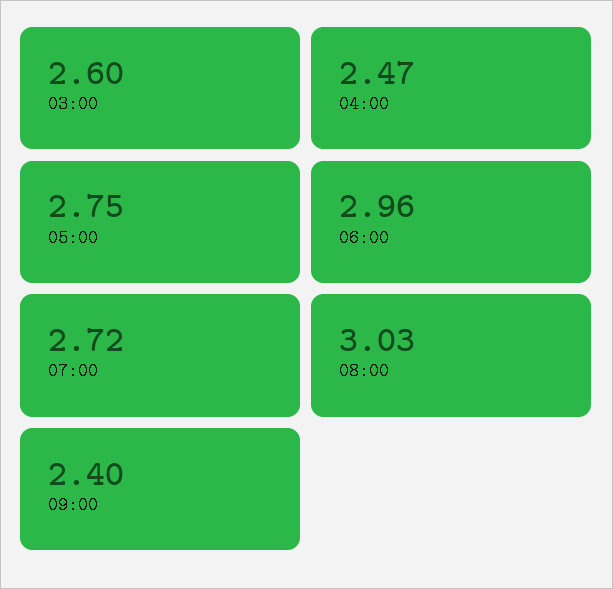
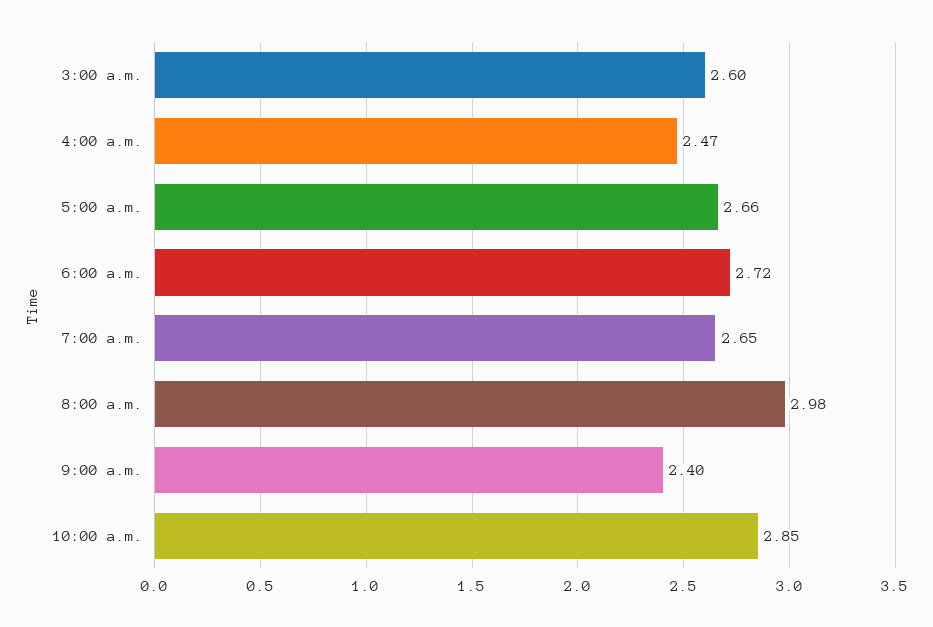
05:00: 2.75 -> 2.66
06:00: 2.96 -> 2.72
07:00: 2.72 -> 2.65
08:00: 3.03 -> 2.98
10:00 a.m.: none -> 2.85

